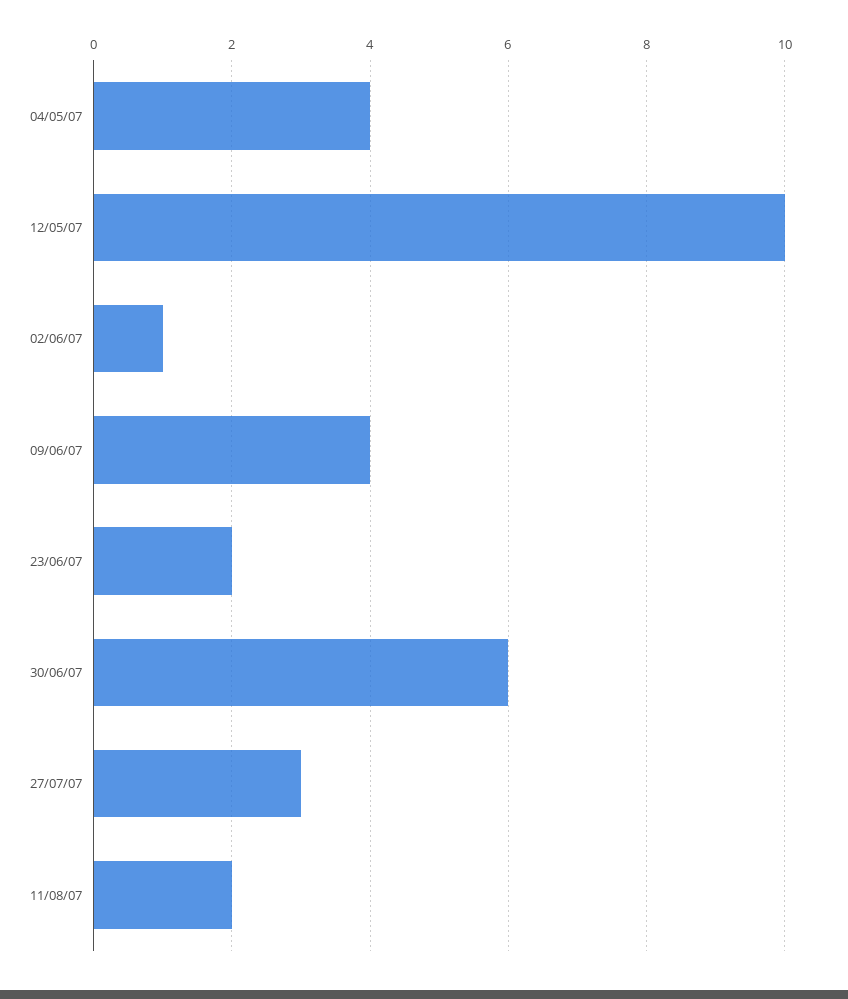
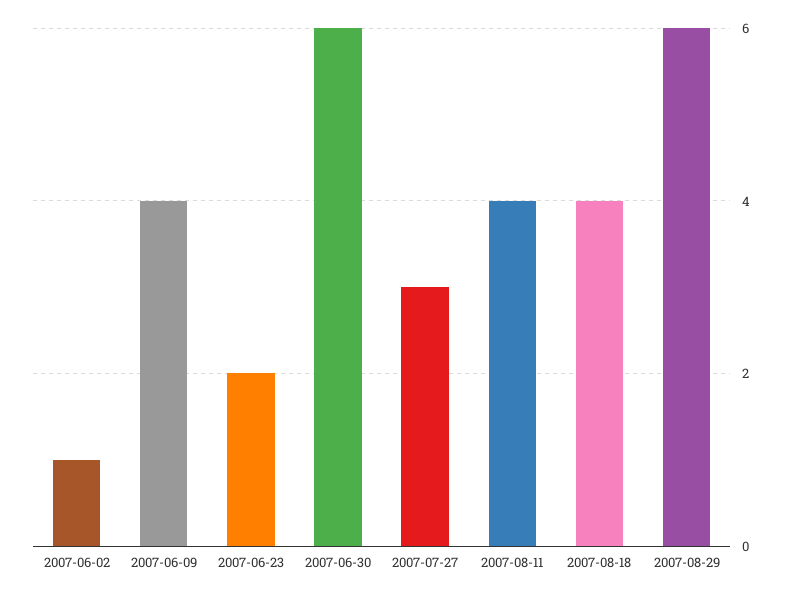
04/05/07: 4 -> none
12/05/07: 10 -> none
11/08/07: 2 -> 4
2007-08-18: none -> 4
2007-08-29: none -> 6

